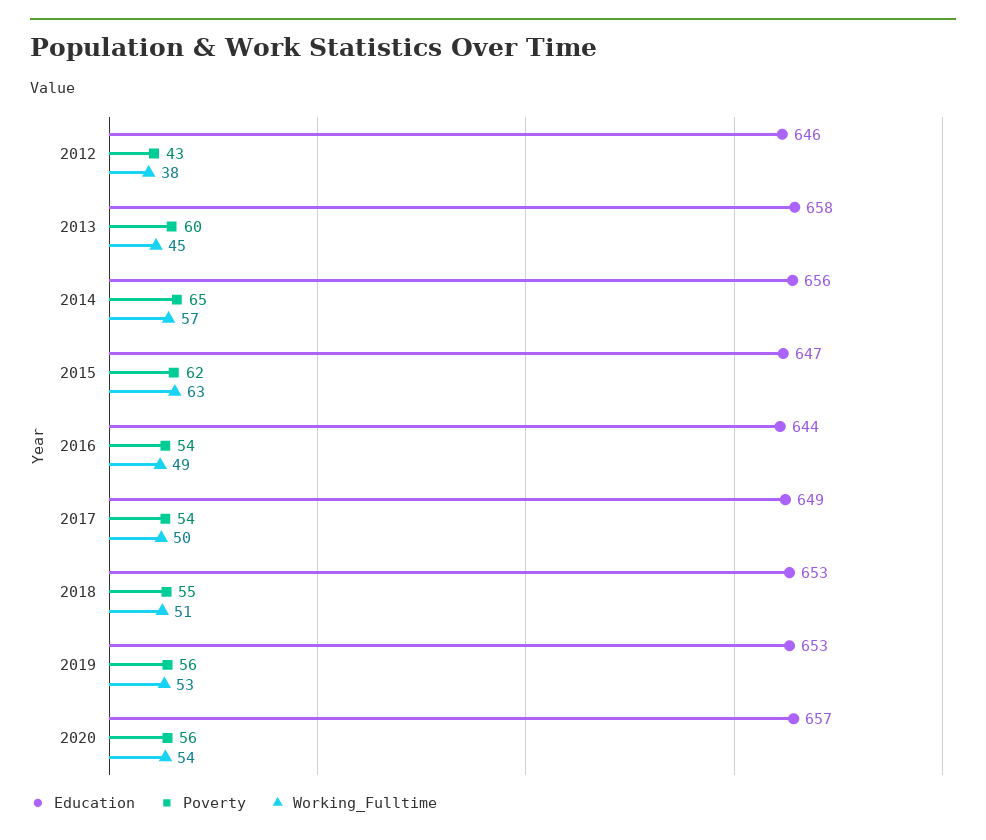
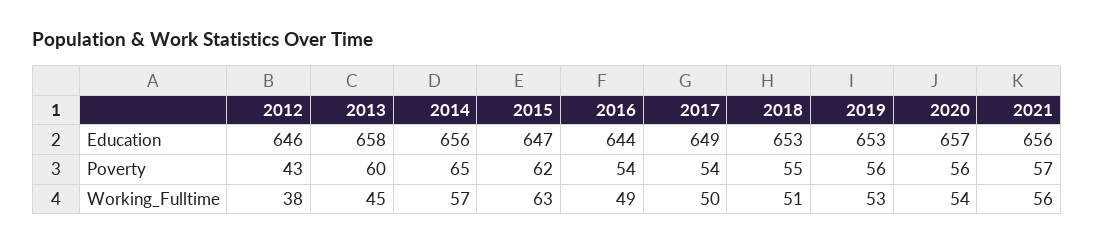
Education, 2021: none -> 656
Poverty, 2021: none -> 57
Working_Fulltime, 2021: none -> 56

